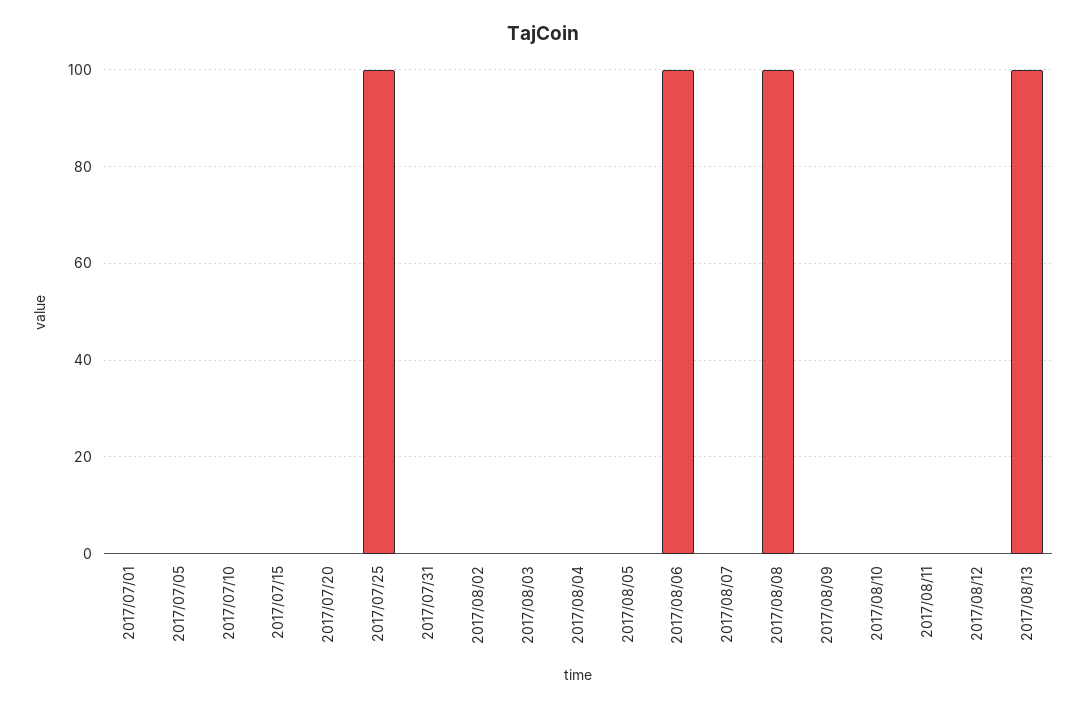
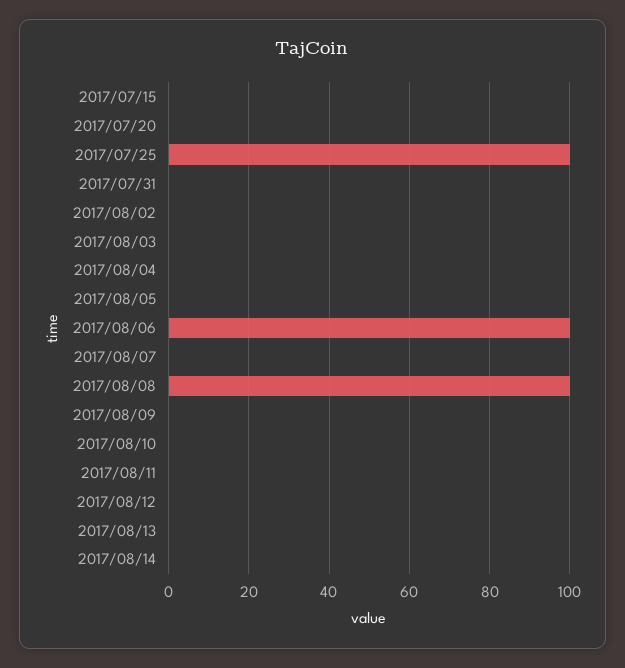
2017/07/01: 0 -> none
2017/07/05: 0 -> none
2017/07/10: 0 -> none
2017/08/13: 100 -> 0
2017/08/14: none -> 0

